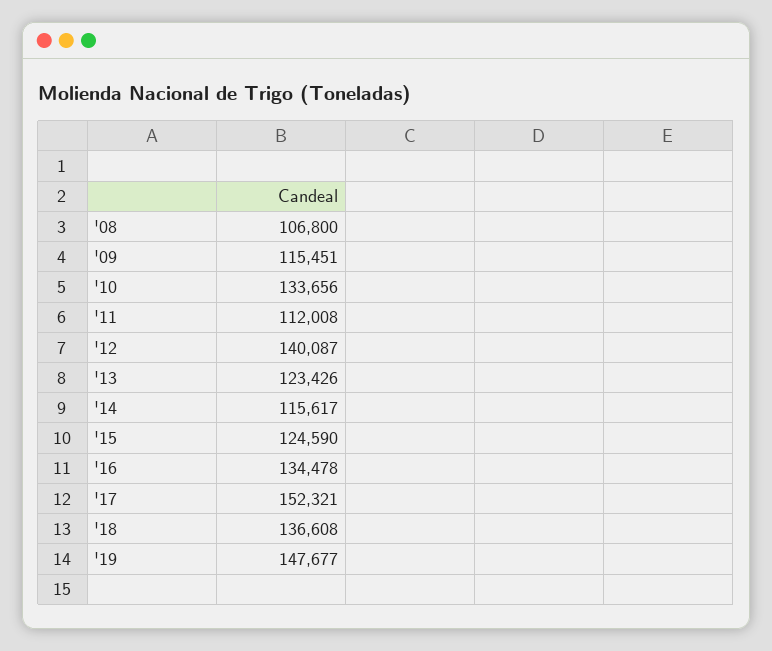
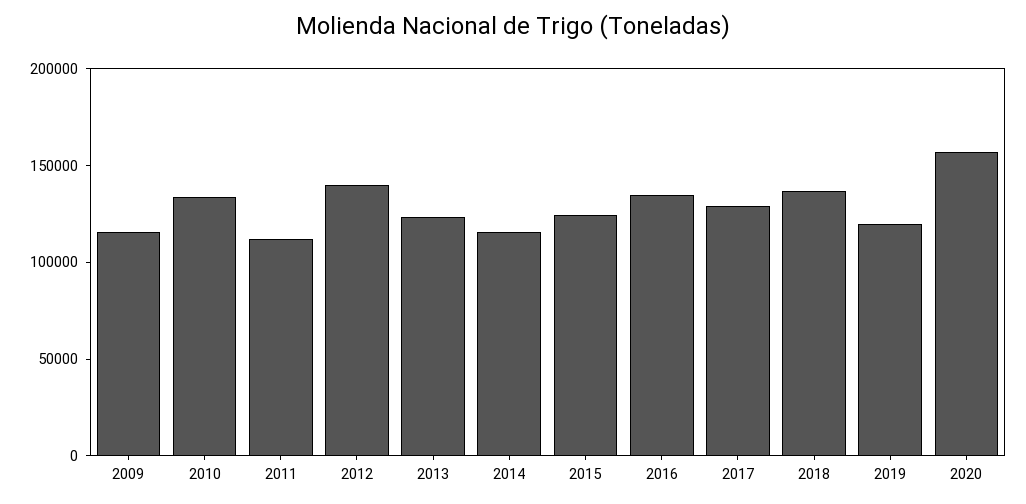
'08: 106800 -> none
'17: 152321 -> 130000
'19: 147677 -> 120000
2020: none -> 160000

